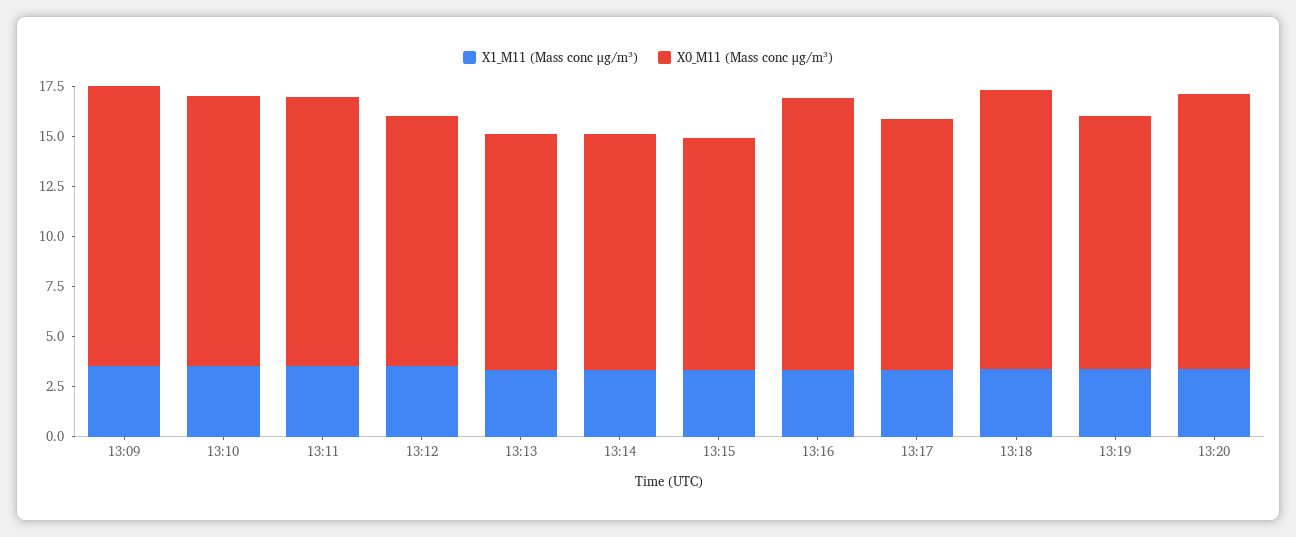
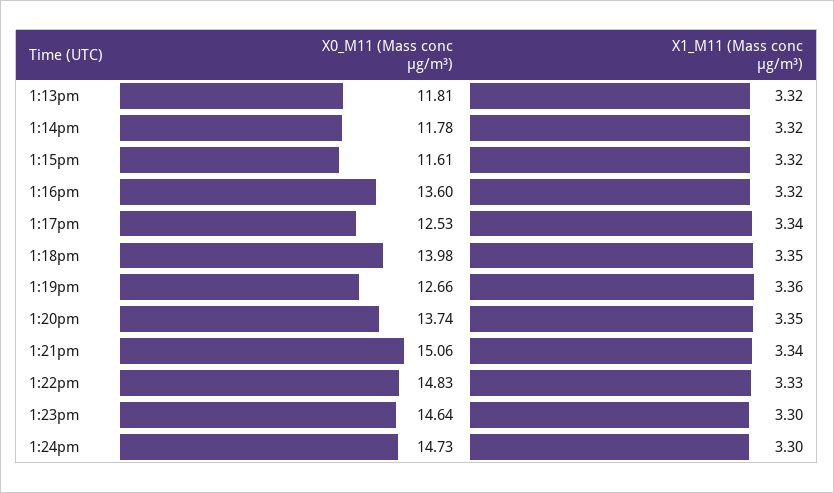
X1_M11 (Mass conc μg/m³), 13:09: 3.5 -> none
X0_M11 (Mass conc μg/m³), 13:09: 14 -> none
X1_M11 (Mass conc μg/m³), 13:10: 3.5 -> none
X0_M11 (Mass conc μg/m³), 13:10: 13.5 -> none
X1_M11 (Mass conc μg/m³), 13:11: 3.5 -> none
X0_M11 (Mass conc μg/m³), 13:11: 13.5 -> none
X1_M11 (Mass conc μg/m³), 13:12: 3.5 -> none
X0_M11 (Mass conc μg/m³), 13:12: 12.5 -> none
X0_M11 (Mass conc μg/m³), 1:21pm: none -> 15.06
X1_M11 (Mass conc μg/m³), 1:21pm: none -> 3.34
X0_M11 (Mass conc μg/m³), 1:22pm: none -> 14.83
X1_M11 (Mass conc μg/m³), 1:22pm: none -> 3.33
X0_M11 (Mass conc μg/m³), 1:23pm: none -> 14.64
X1_M11 (Mass conc μg/m³), 1:23pm: none -> 3.3
X0_M11 (Mass conc μg/m³), 1:24pm: none -> 14.73
X1_M11 (Mass conc μg/m³), 1:24pm: none -> 3.3

